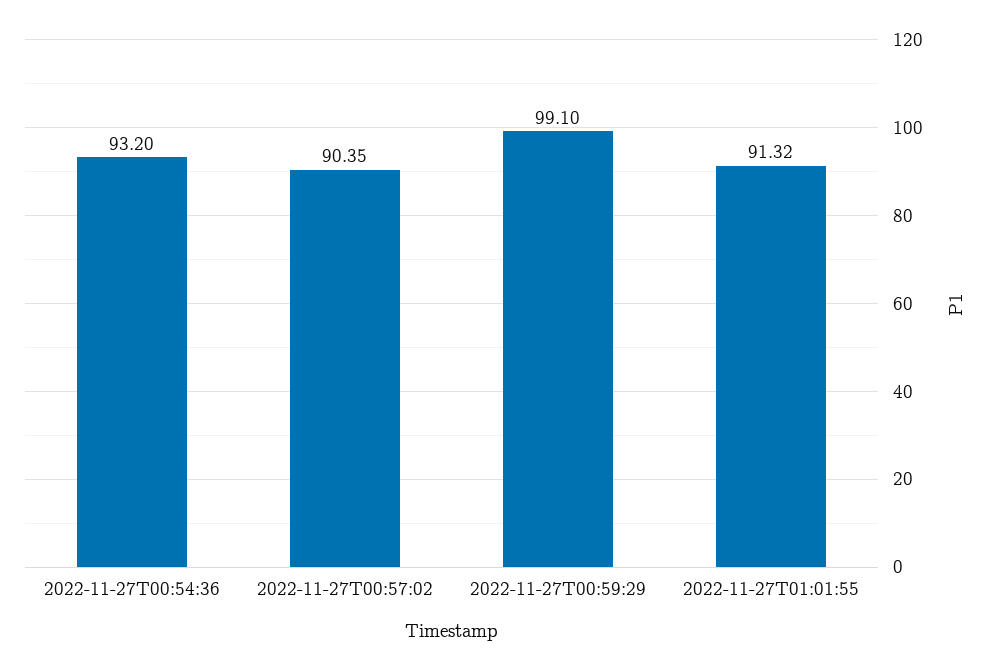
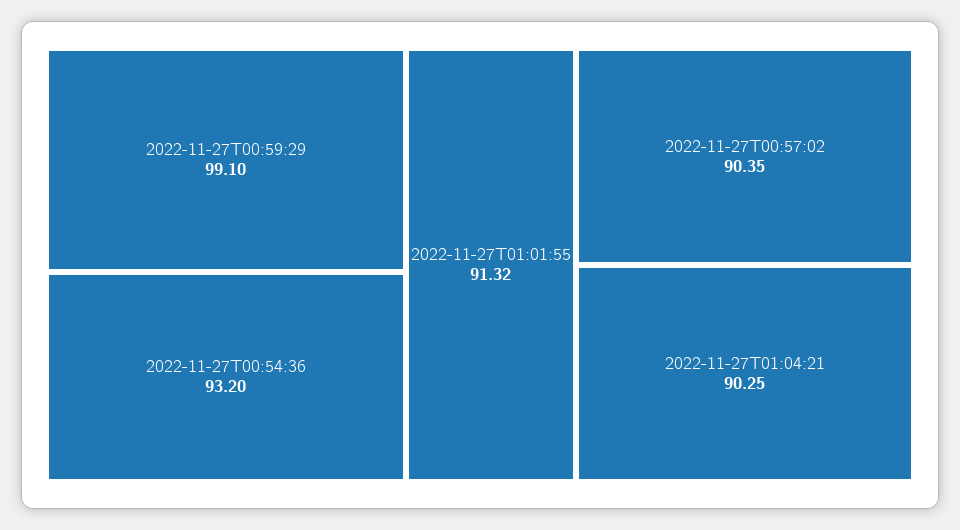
2022-11-27T01:04:21: none -> 90.25

